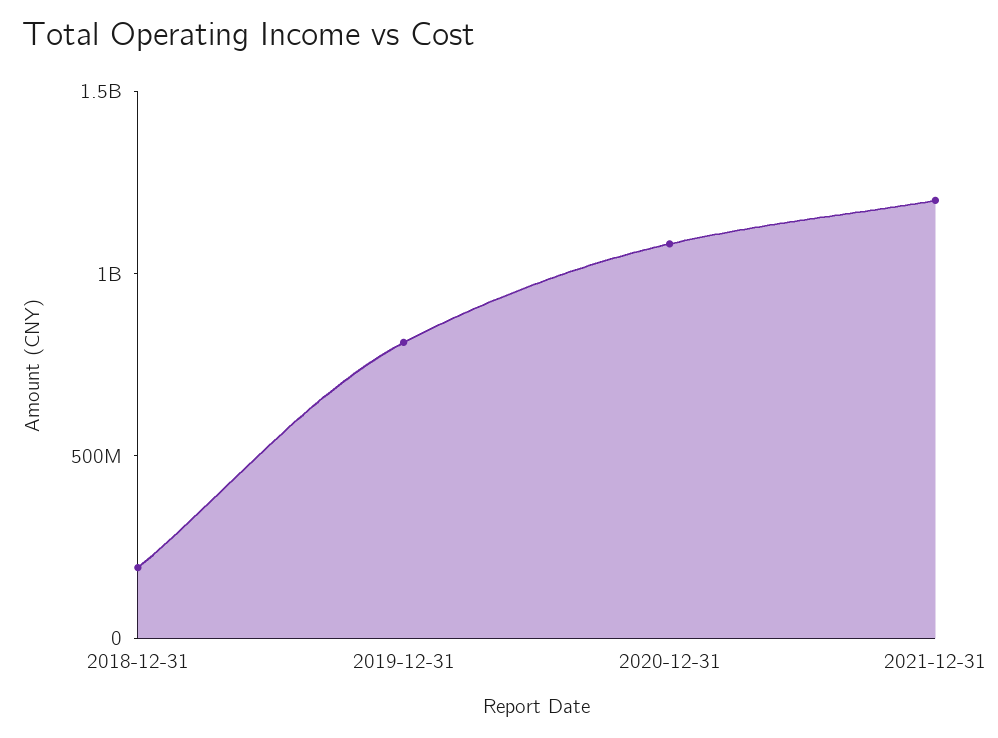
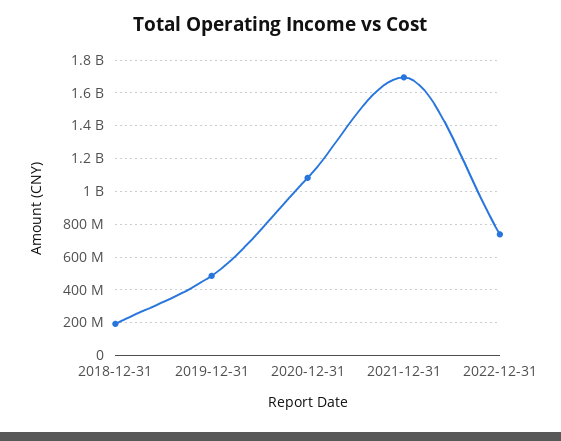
2019-12-31: 800000000 -> 500000000
2021-12-31: 1200000000 -> 1700000000
2022-12-31: none -> 750000000

